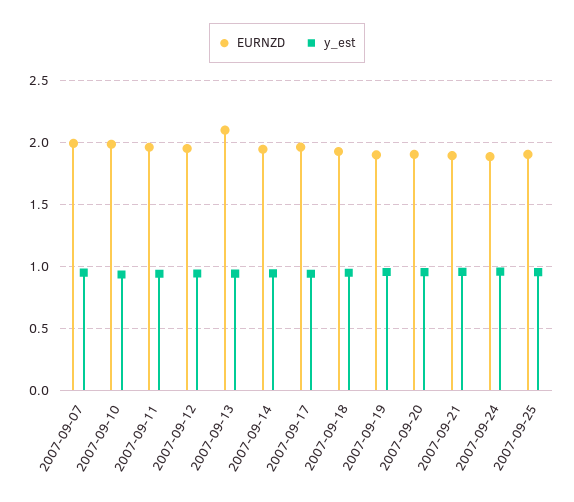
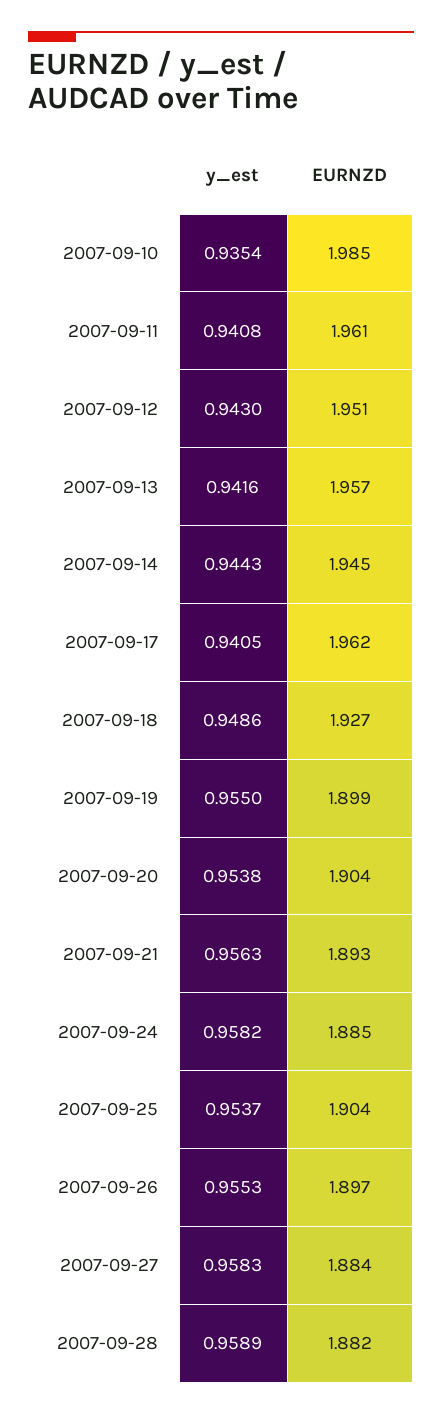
EURNZD, 2007-09-07: 2 -> none
y_est, 2007-09-07: 0.95 -> none
EURNZD, 2007-09-13: 2.1 -> 1.957
y_est, 2007-09-26: none -> 0.9553
EURNZD, 2007-09-26: none -> 1.897
y_est, 2007-09-27: none -> 0.9583
EURNZD, 2007-09-27: none -> 1.884
y_est, 2007-09-28: none -> 0.9589
EURNZD, 2007-09-28: none -> 1.882

